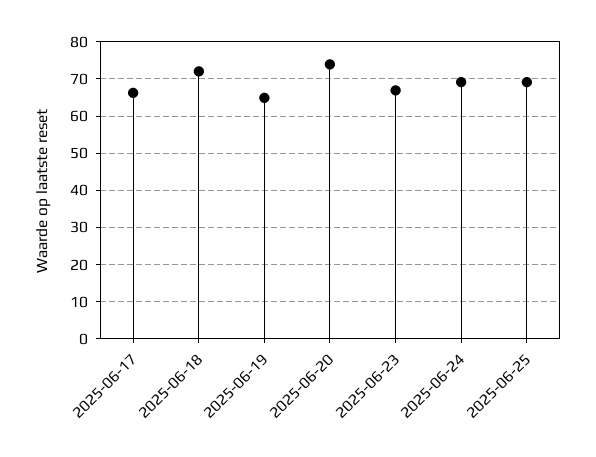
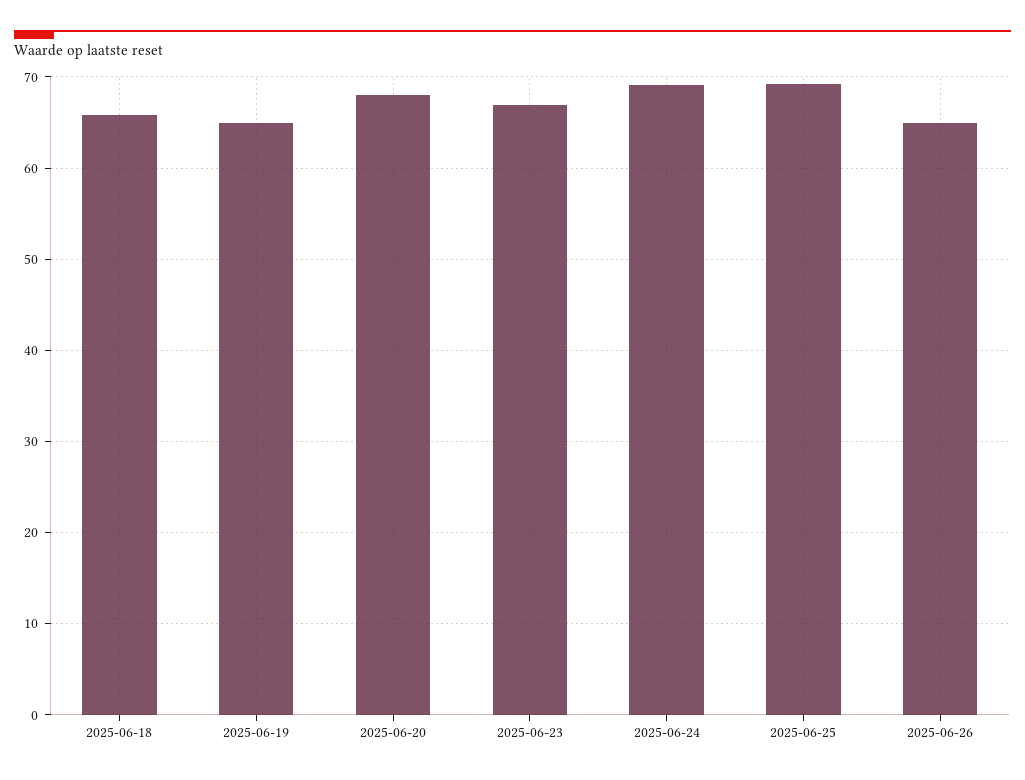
2025-06-17: 66 -> none
2025-06-18: 72 -> 66
2025-06-20: 74 -> 68
2025-06-26: none -> 65

